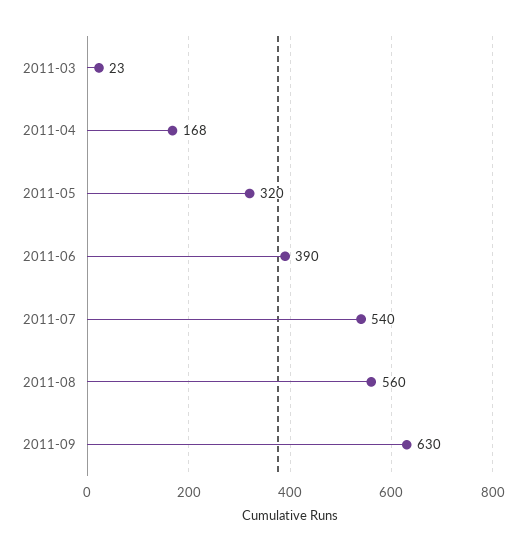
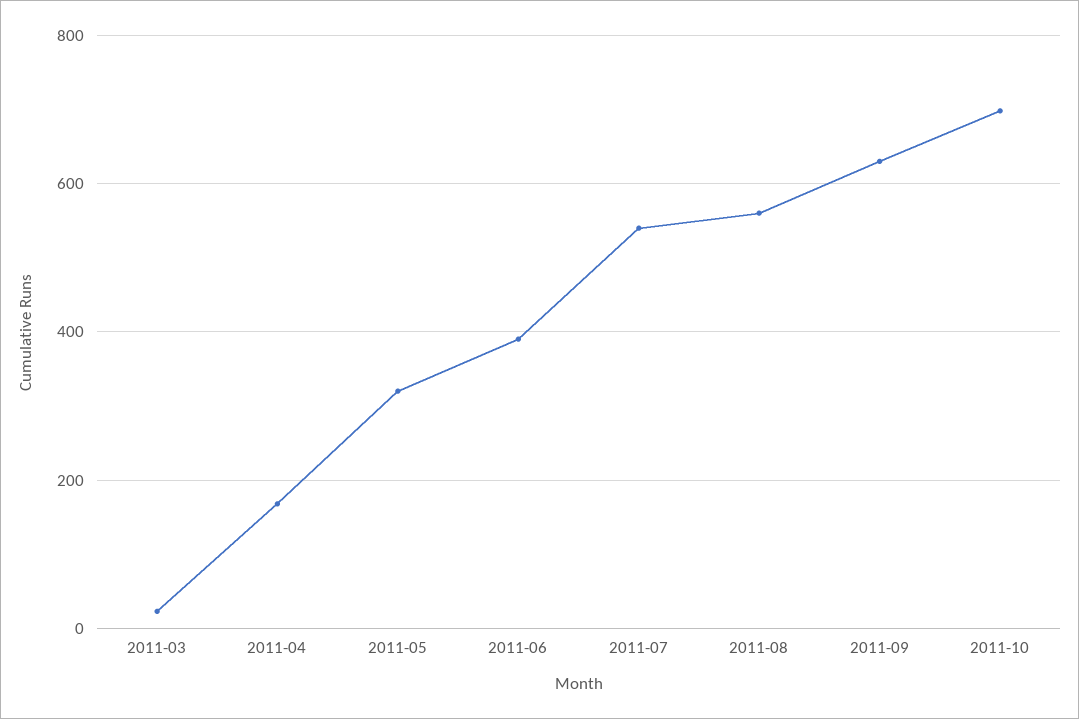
2011-10: none -> 700

